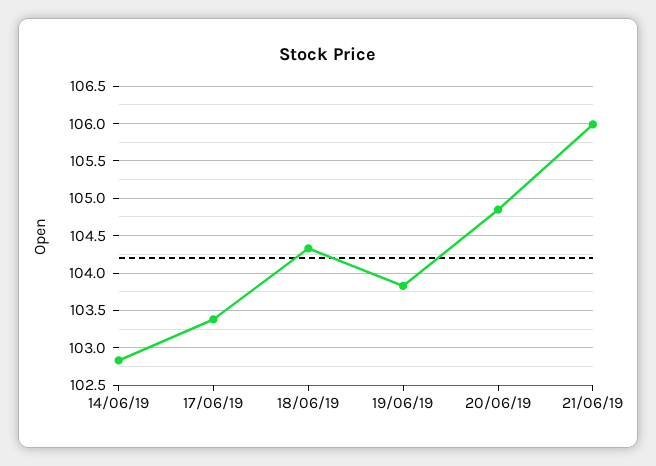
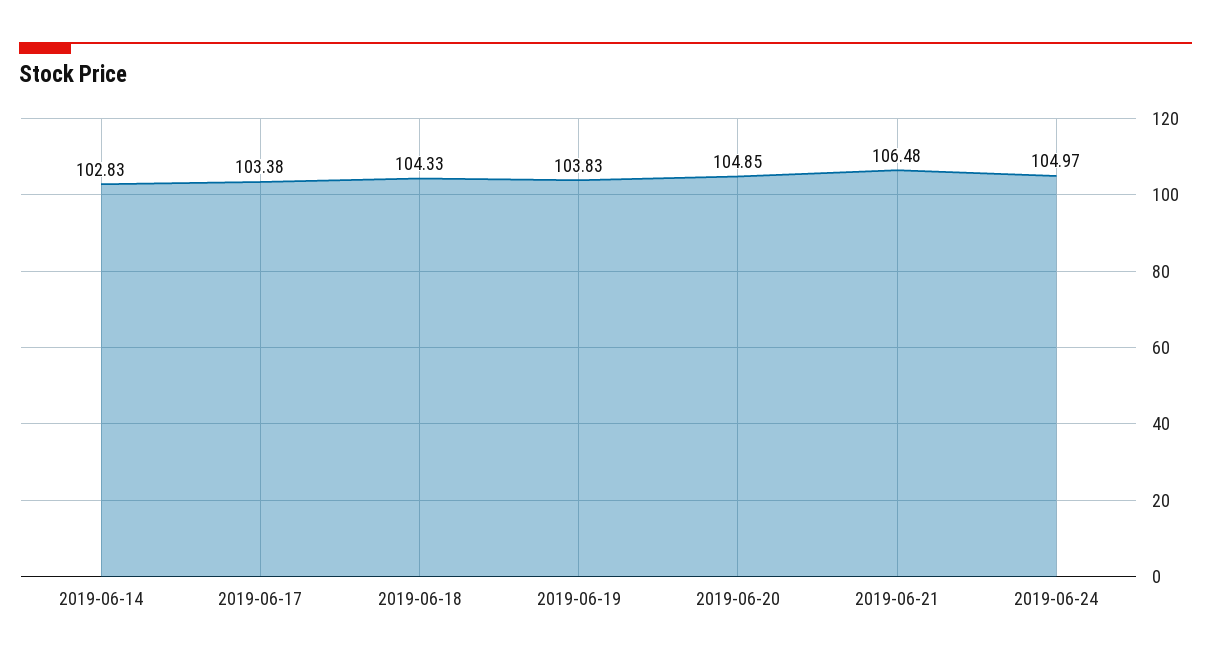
21/06/19: 106 -> 106.48
2019-06-24: none -> 104.97

